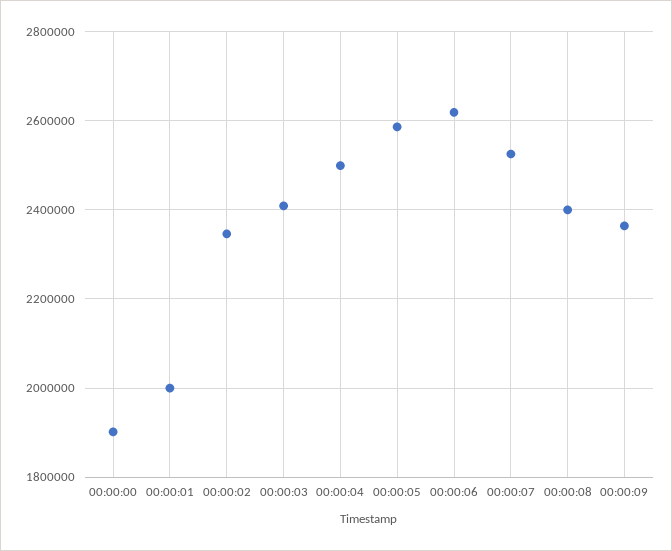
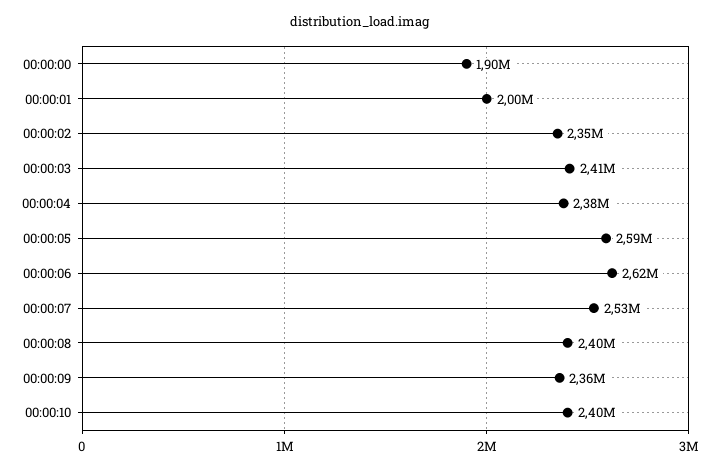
00:00:04: 2500000 -> 2380000
00:00:10: none -> 2400000

